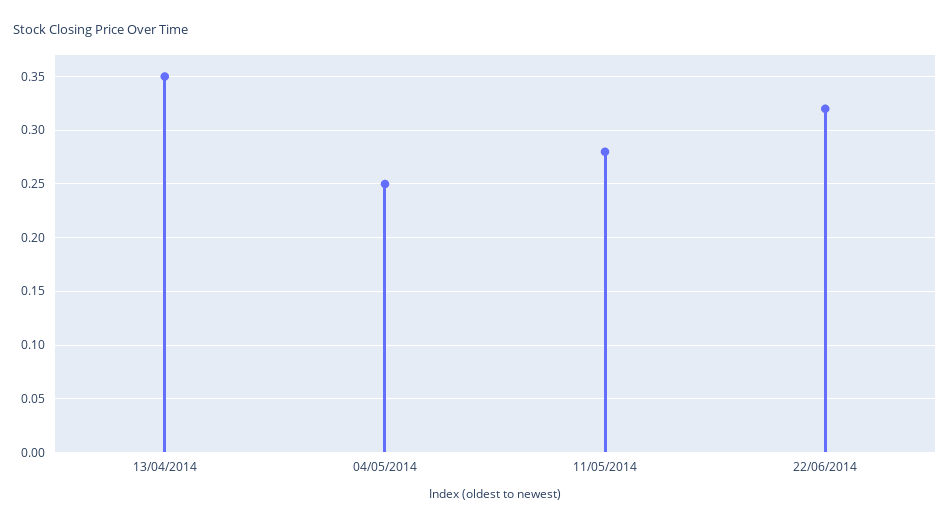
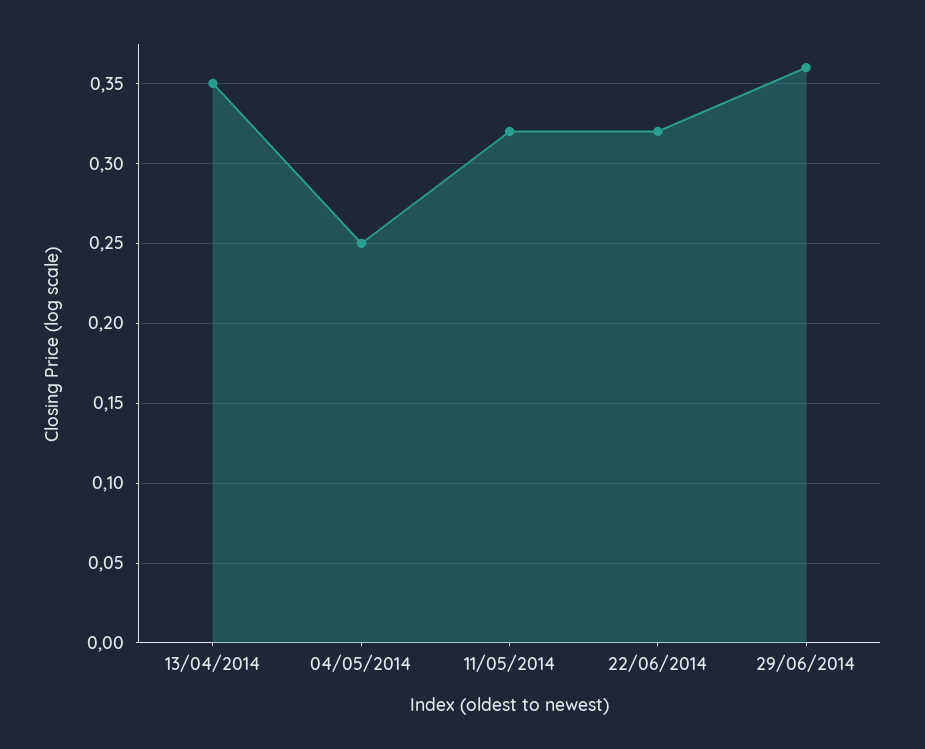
11/05/2014: 0.28 -> 0.32
29/06/2014: none -> 0.36

